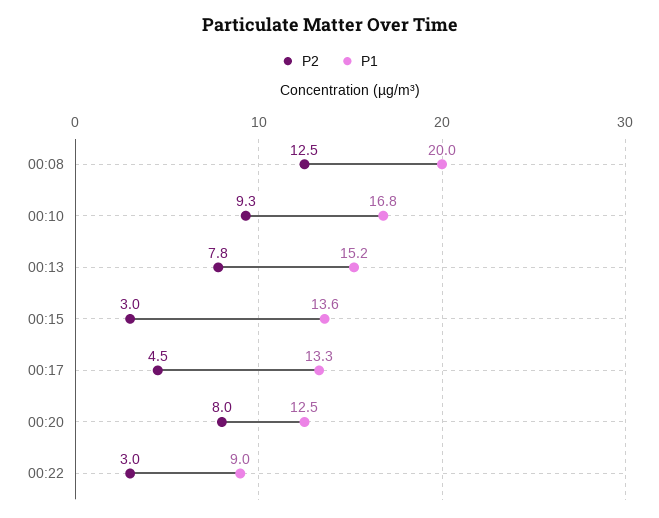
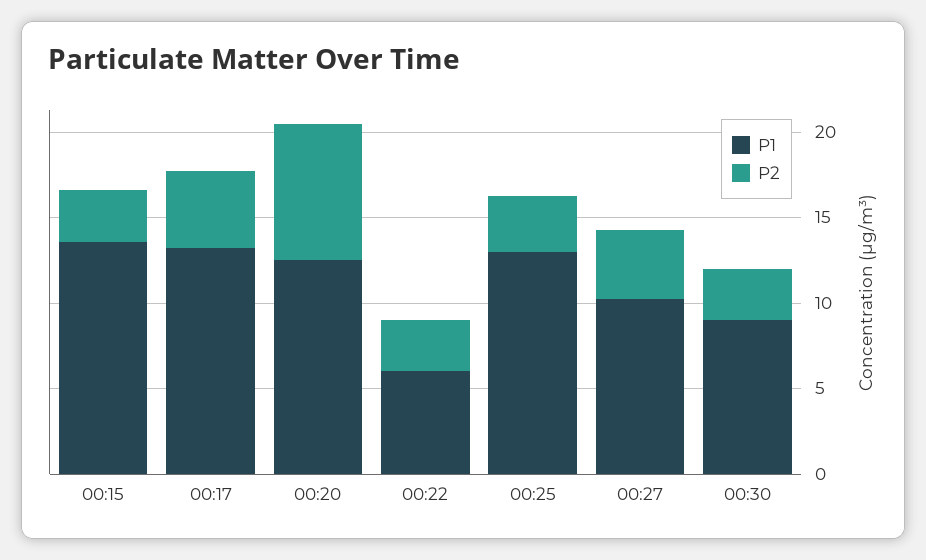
P2, 00:08: 12.5 -> none
P1, 00:08: 20 -> none
P2, 00:10: 9.3 -> none
P1, 00:10: 16.8 -> none
P2, 00:13: 7.8 -> none
P1, 00:13: 15.2 -> none
P1, 00:22: 9 -> 6
P1, 00:25: none -> 13
P2, 00:25: none -> 3
P1, 00:27: none -> 10
P2, 00:27: none -> 4
P1, 00:30: none -> 9
P2, 00:30: none -> 3

